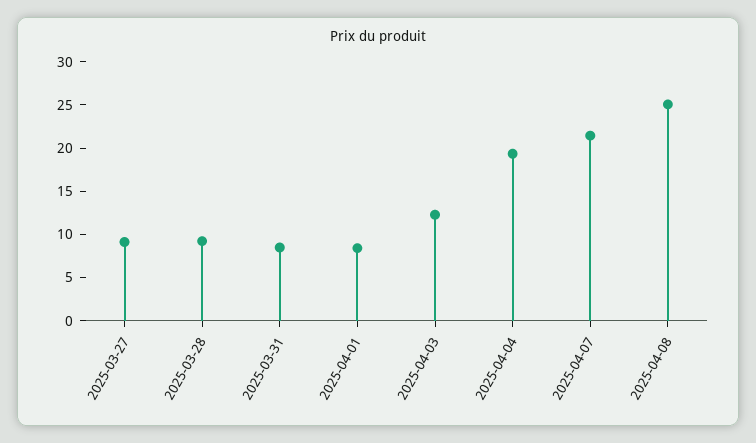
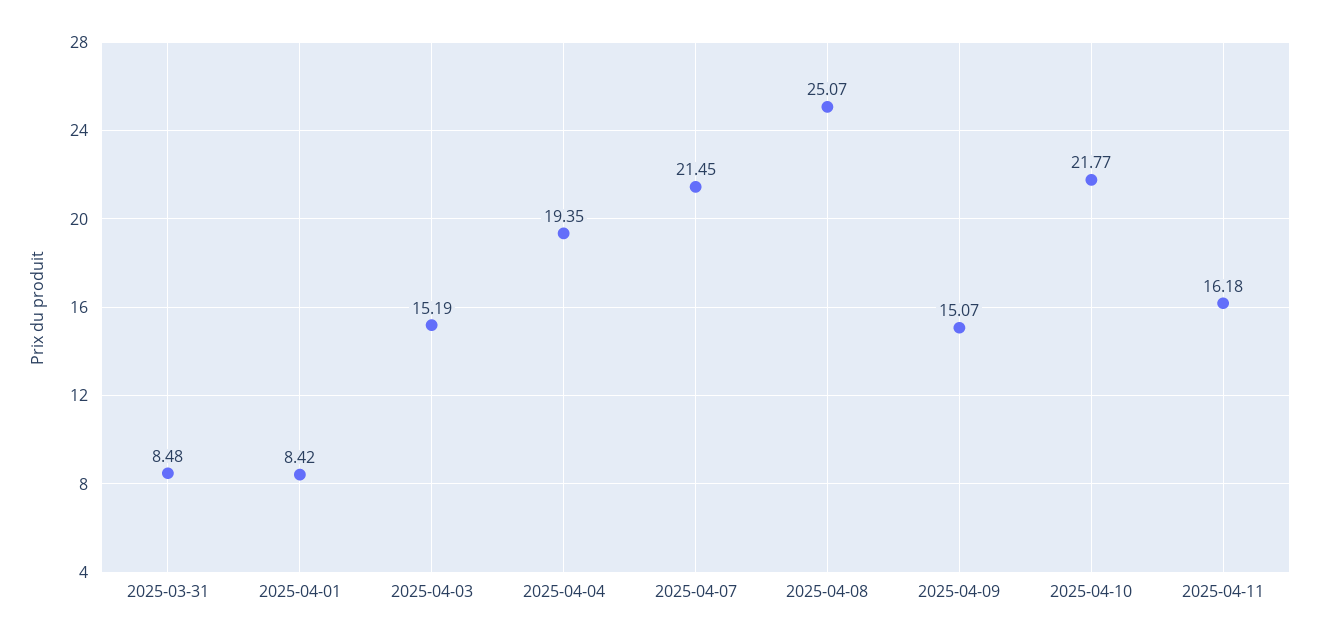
2025-03-27: 9 -> none
2025-03-28: 9 -> none
2025-04-03: 12 -> 15.19
2025-04-09: none -> 15.07
2025-04-10: none -> 21.77
2025-04-11: none -> 16.18

